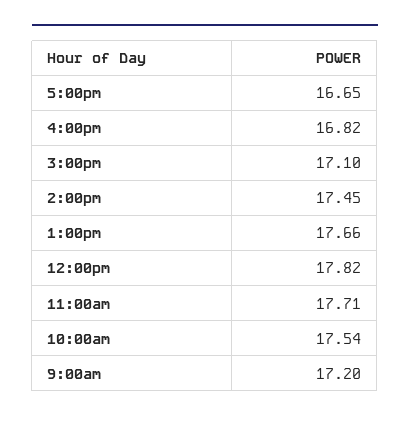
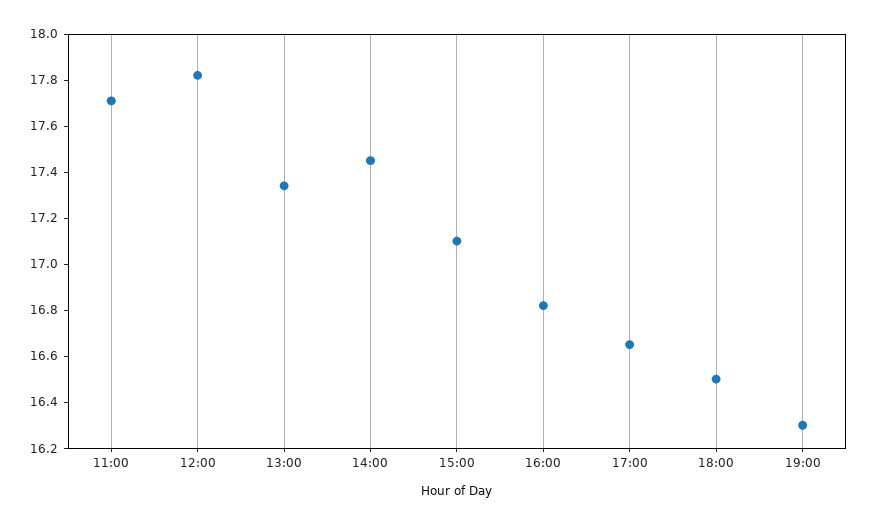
1:00pm: 17.66 -> 17.35
10:00am: 17.54 -> none
9:00am: 17.2 -> none
18:00: none -> 16.5
19:00: none -> 16.3

